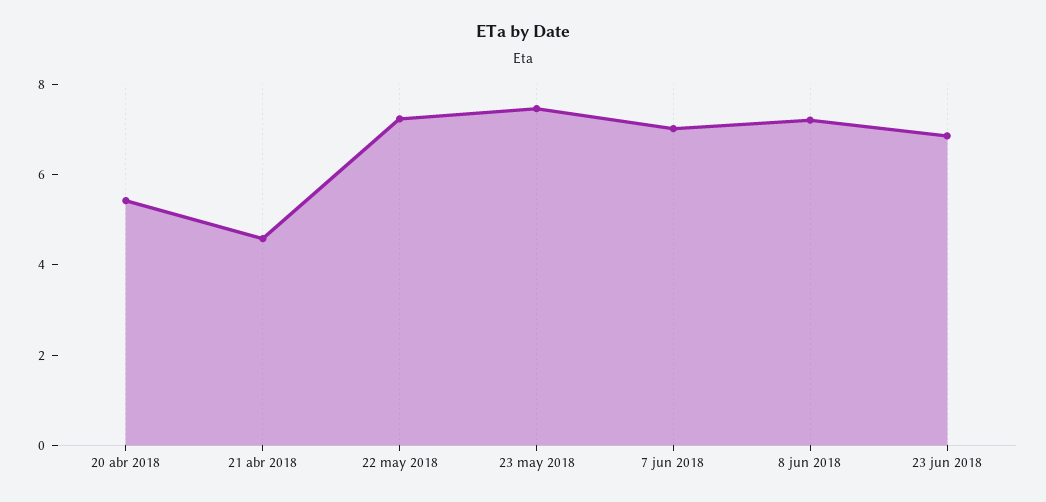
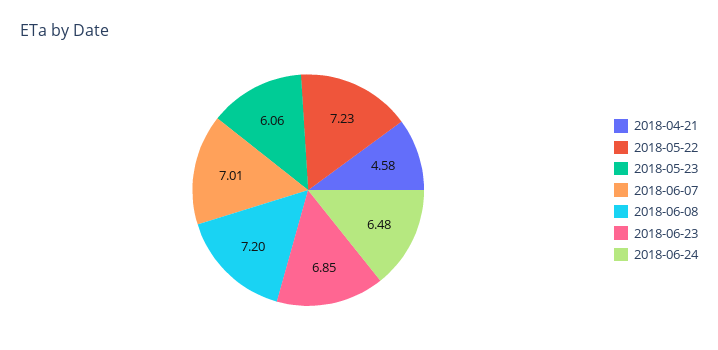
20 abr 2018: 5.5 -> none
23 may 2018: 7.5 -> 6.06
2018-06-24: none -> 6.48

